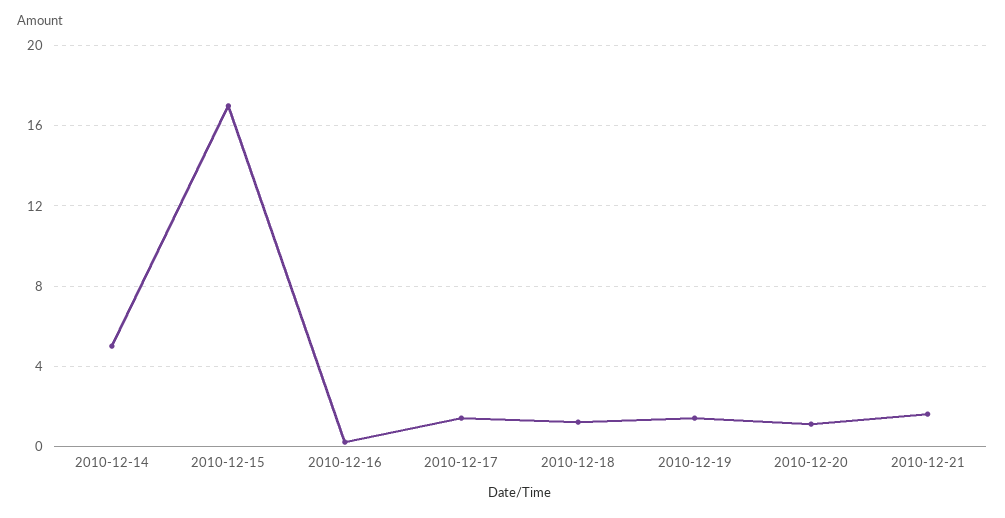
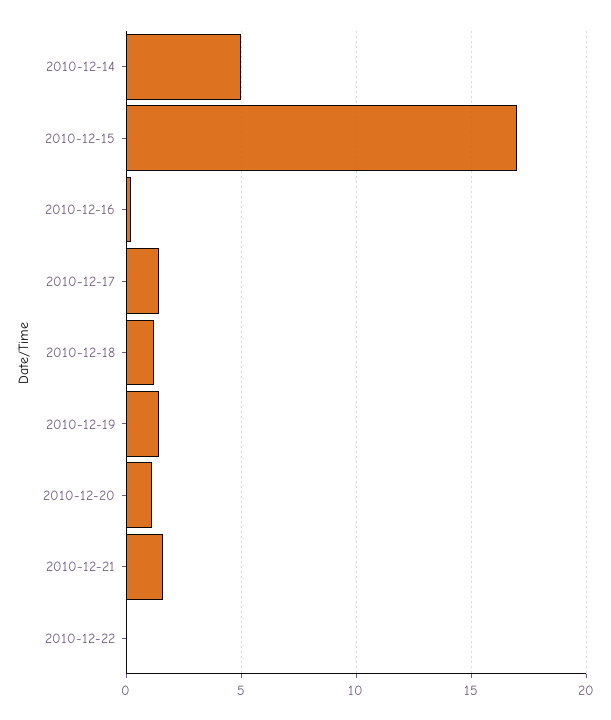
2010-12-22: none -> 0

